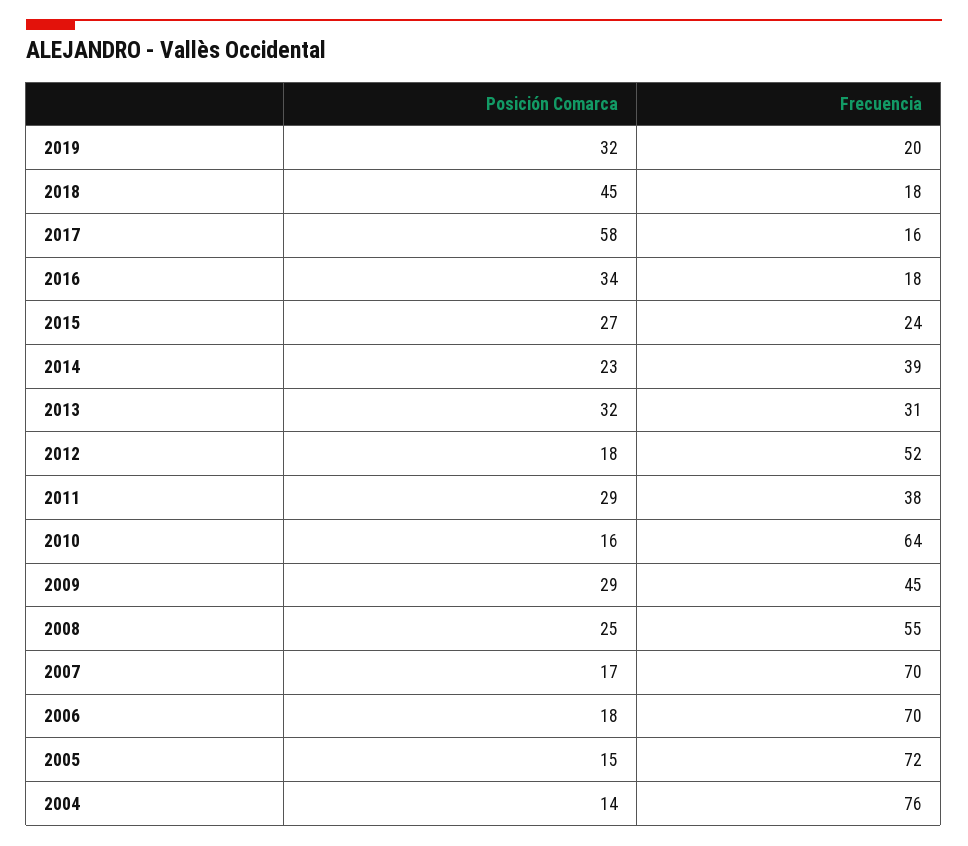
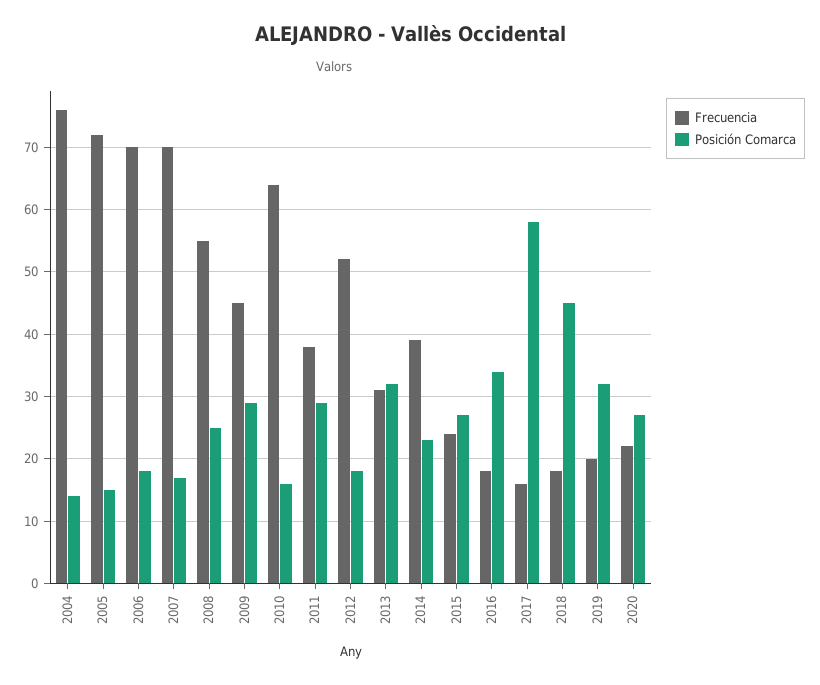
Frecuencia, 2020: none -> 22
Posición Comarca, 2020: none -> 27

